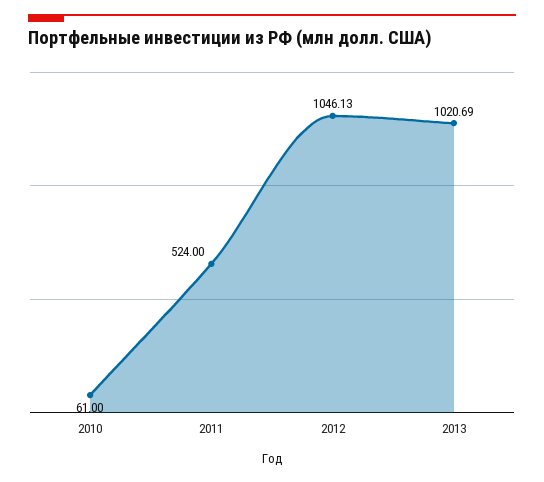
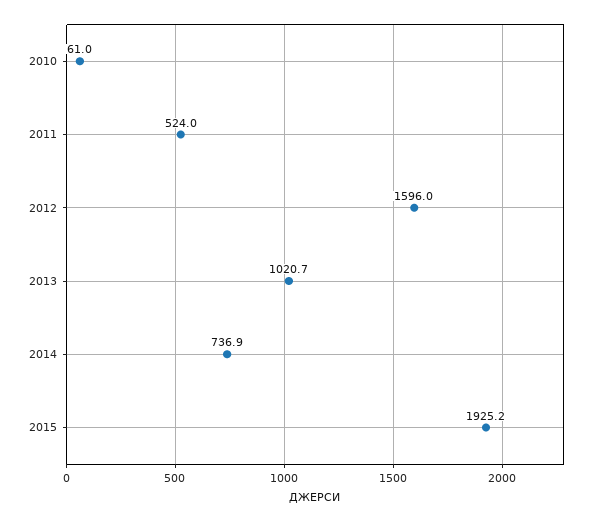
2012: 1046.13 -> 1596
2014: none -> 736.9
2015: none -> 1925.2

